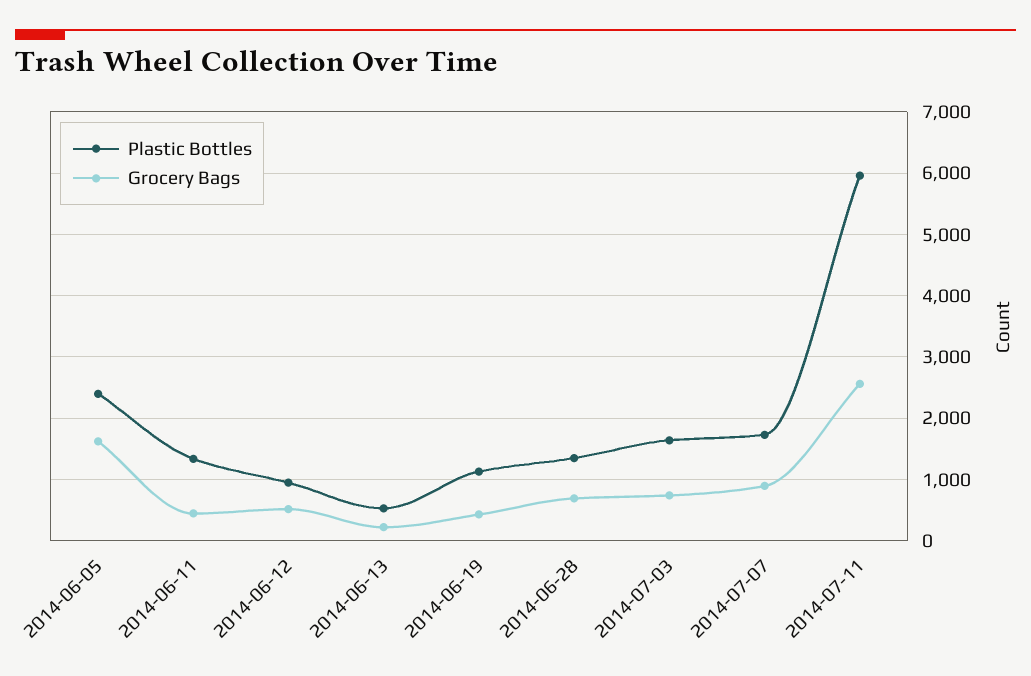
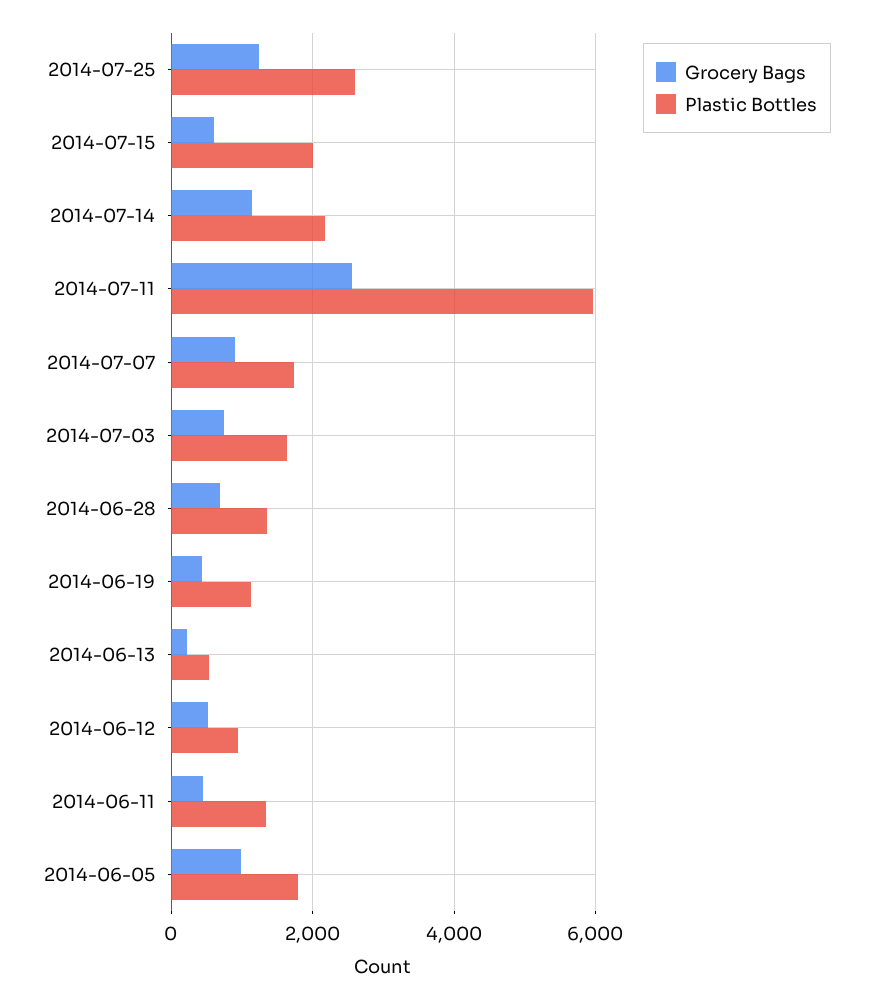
Plastic Bottles, 2014-06-05: 2400 -> 1800
Grocery Bags, 2014-06-05: 1600 -> 1000
Grocery Bags, 2014-07-25: none -> 1200
Plastic Bottles, 2014-07-25: none -> 2600
Grocery Bags, 2014-07-15: none -> 600
Plastic Bottles, 2014-07-15: none -> 2000
Grocery Bags, 2014-07-14: none -> 1200
Plastic Bottles, 2014-07-14: none -> 2200

